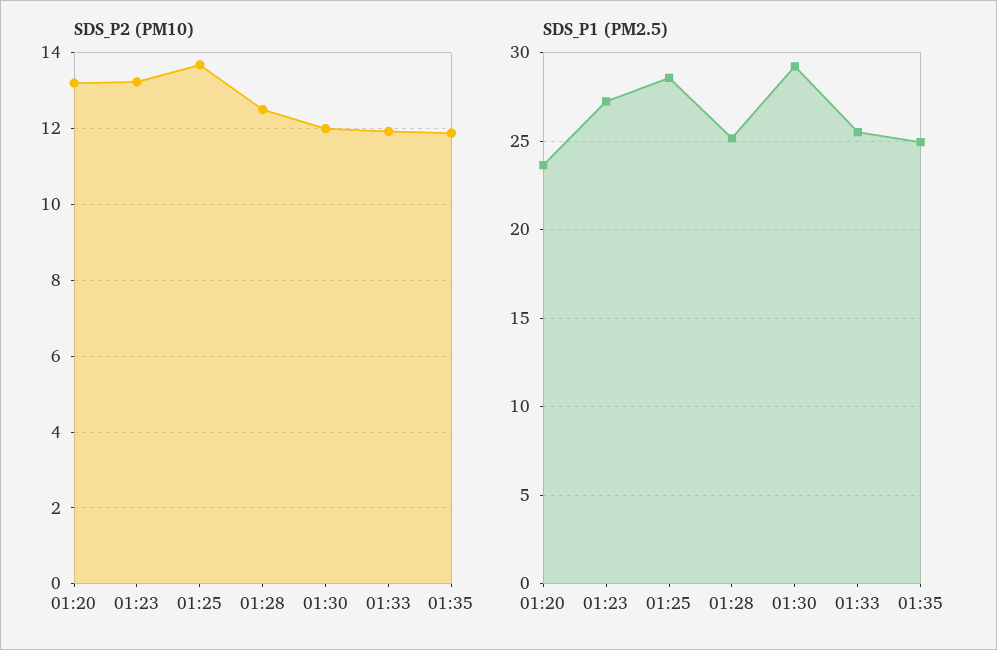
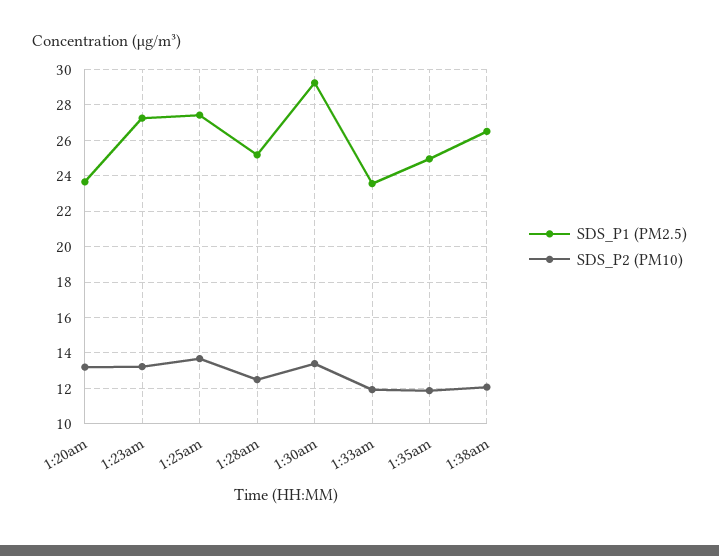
SDS_P2 (PM10), 01:30: 12 -> 13.5
SDS_P1 (PM2.5), 01:25: 28.5 -> 27.5
SDS_P1 (PM2.5), 01:33: 25.5 -> 23.5
SDS_P1 (PM2.5), 1:38am: none -> 26.5
SDS_P2 (PM10), 1:38am: none -> 12

